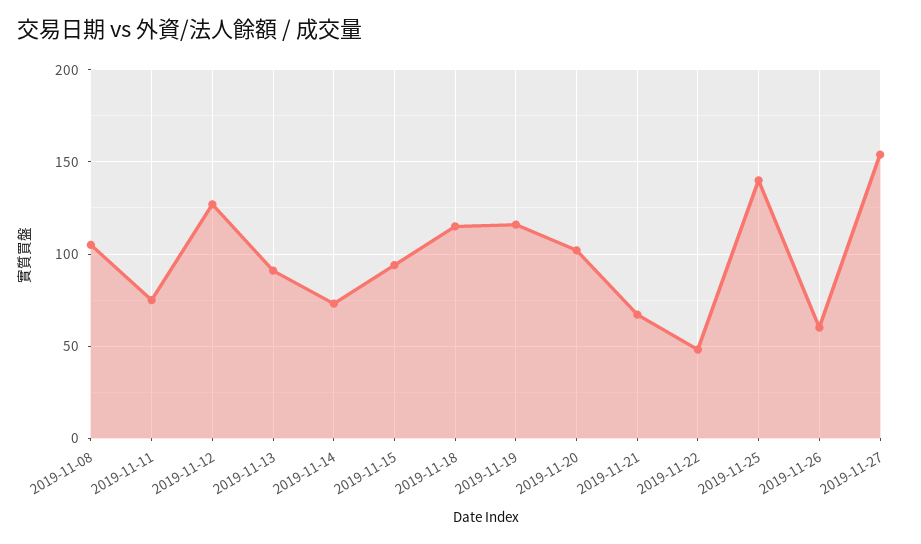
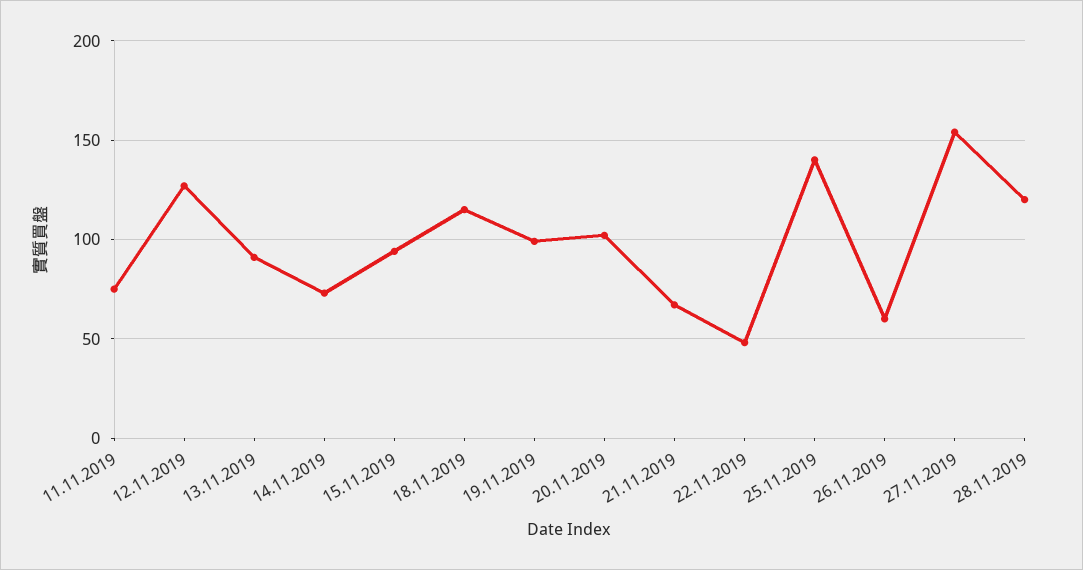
2019-11-08: 105 -> none
2019-11-19: 115 -> 100
28.11.2019: none -> 120

